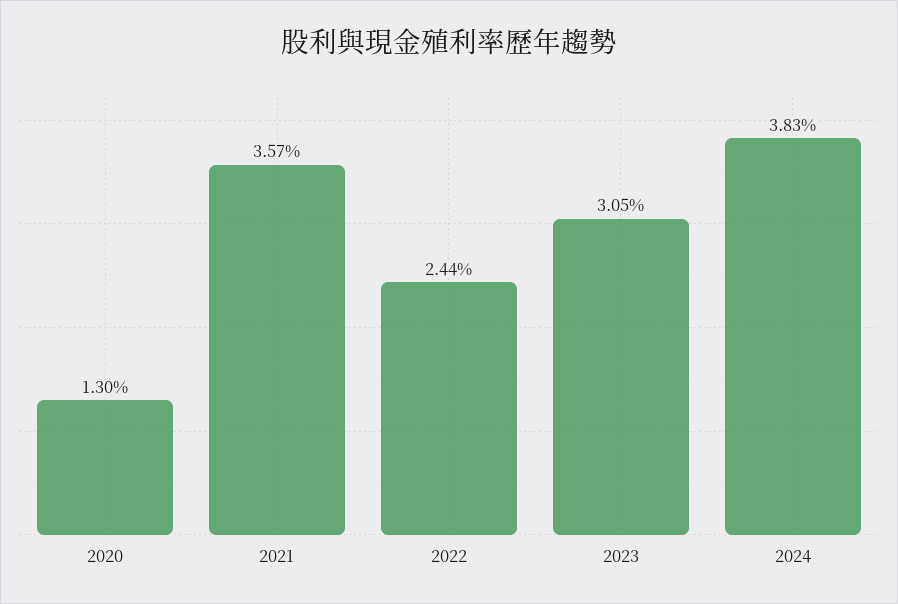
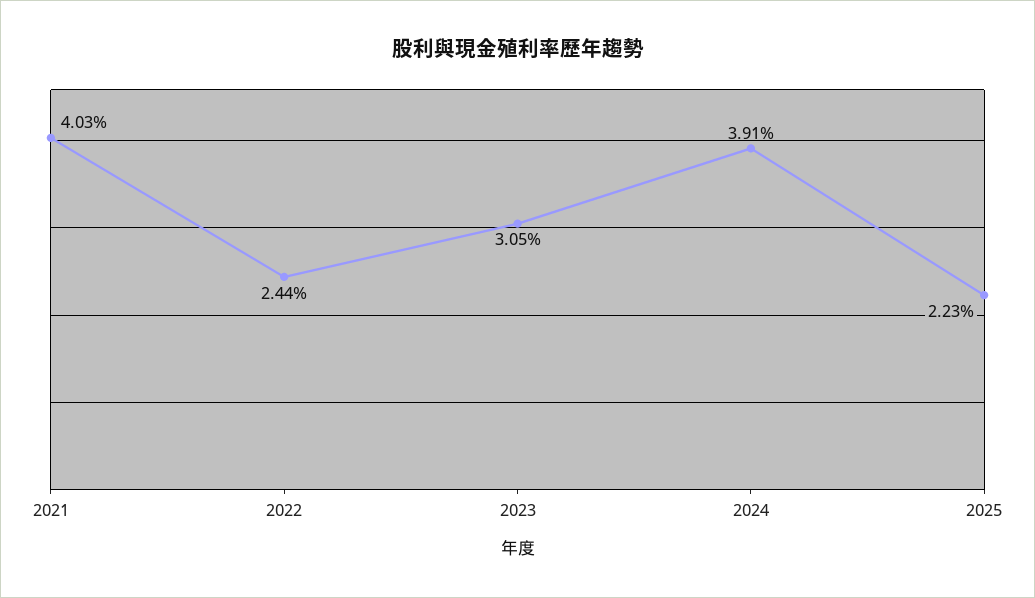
2020: 1.3 -> none
2021: 3.57 -> 4.03
2024: 3.83 -> 3.91
2025: none -> 2.23

